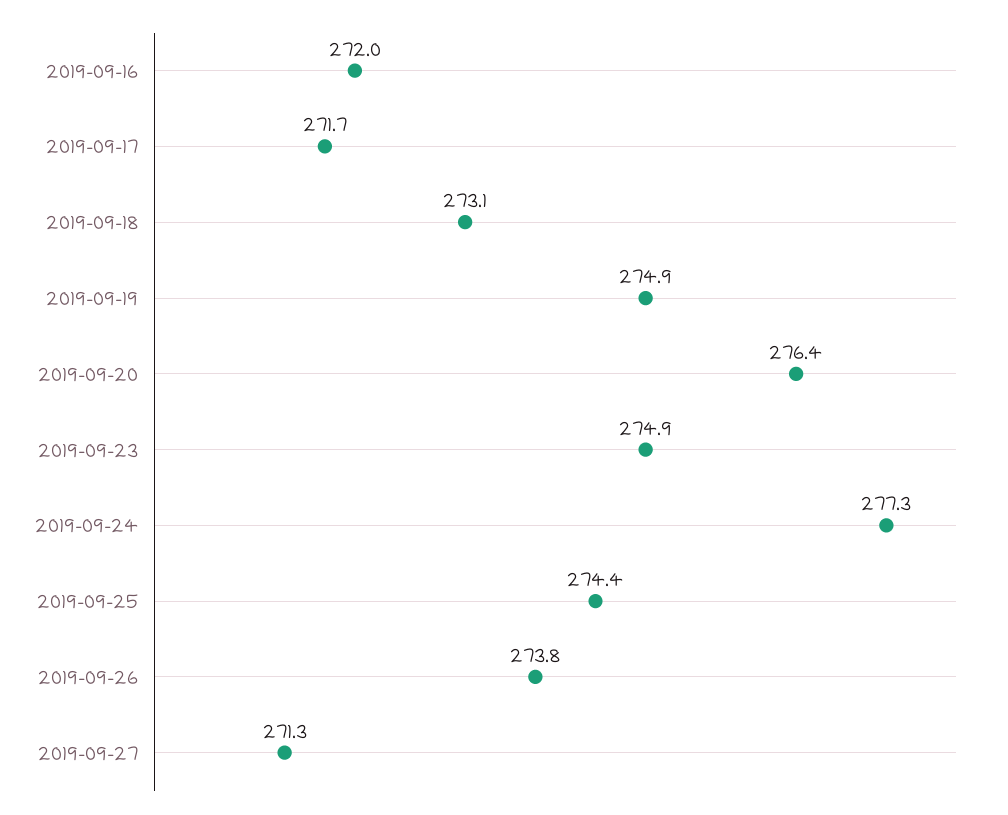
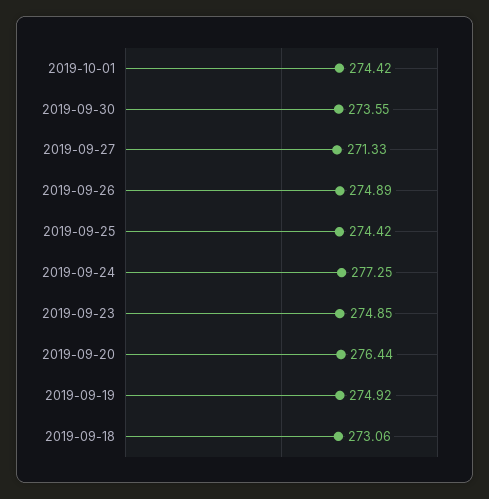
2019-09-16: 272 -> none
2019-09-17: 271.7 -> none
2019-09-26: 273.8 -> 274.89
2019-10-01: none -> 274.42
2019-09-30: none -> 273.55

